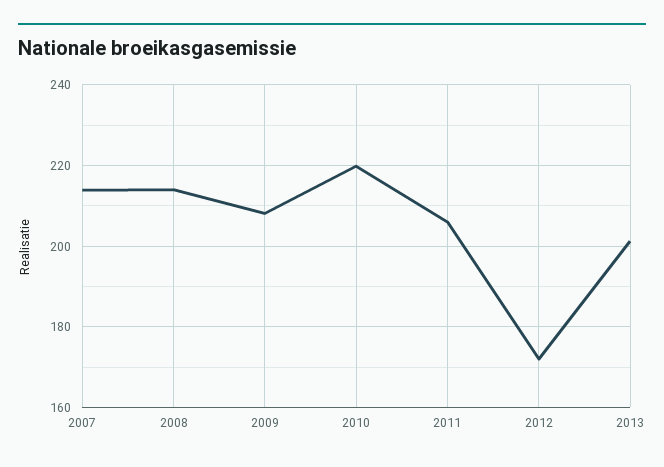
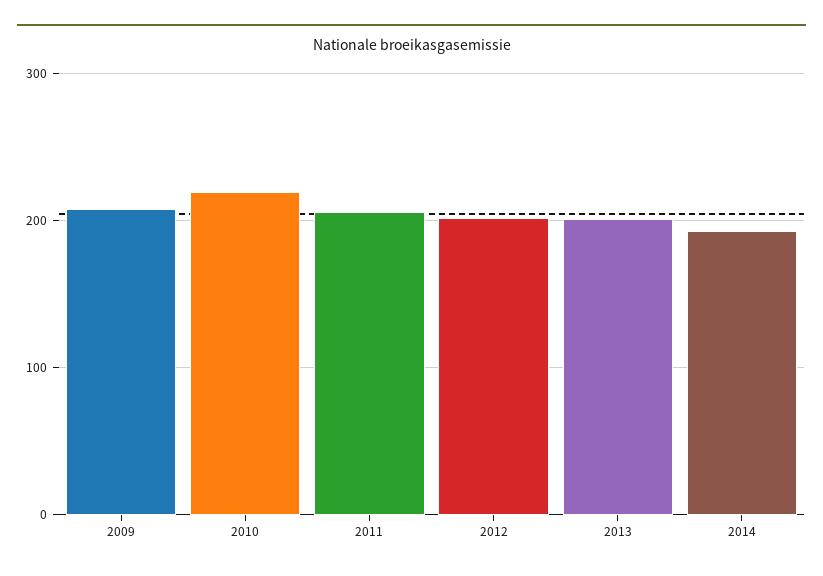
2007: 214 -> none
2008: 214 -> none
2012: 172 -> 200
2014: none -> 190

